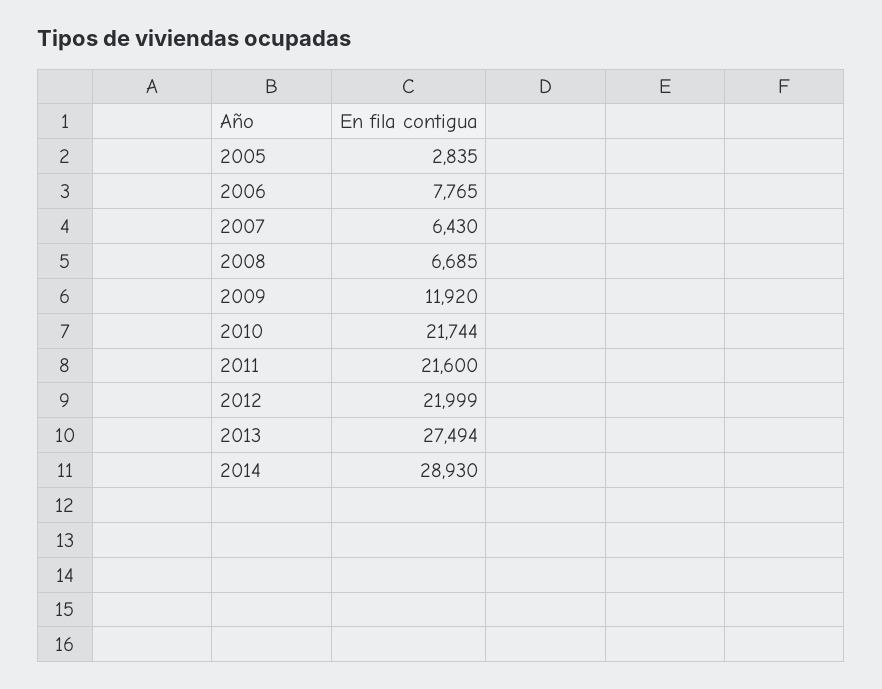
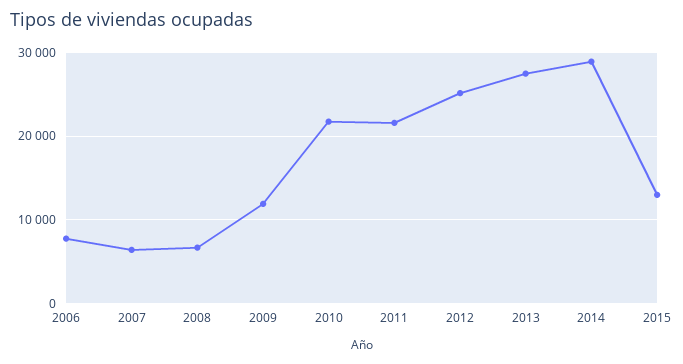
2005: 2835 -> none
2012: 21999 -> 25000
2015: none -> 13000

